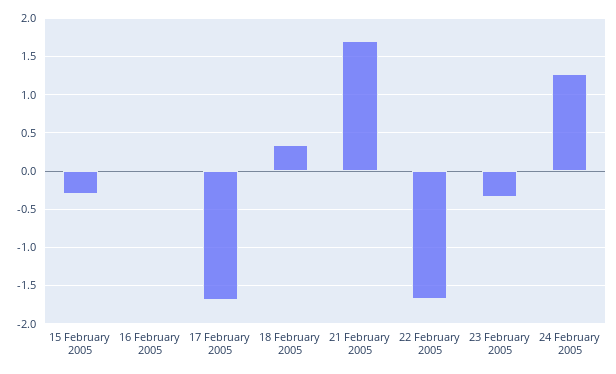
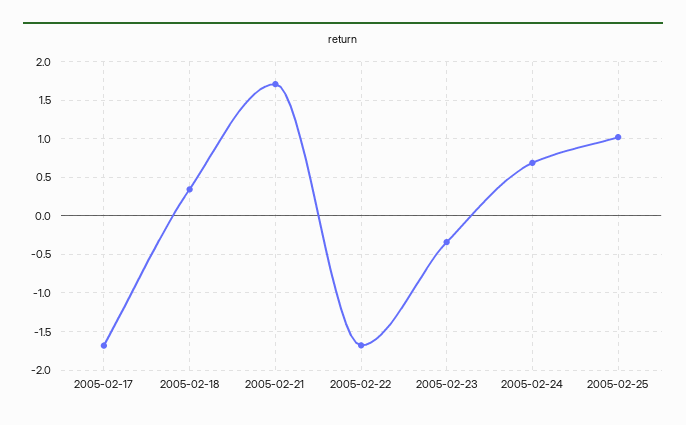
15 February 2005: -0.3 -> none
16 February 2005: 0 -> none
24 February 2005: 1.3 -> 0.7
2005-02-25: none -> 1

